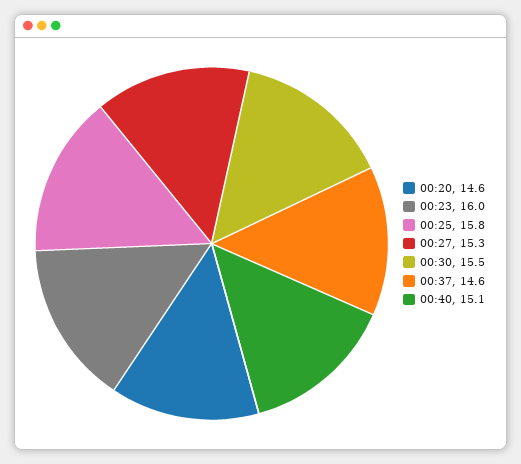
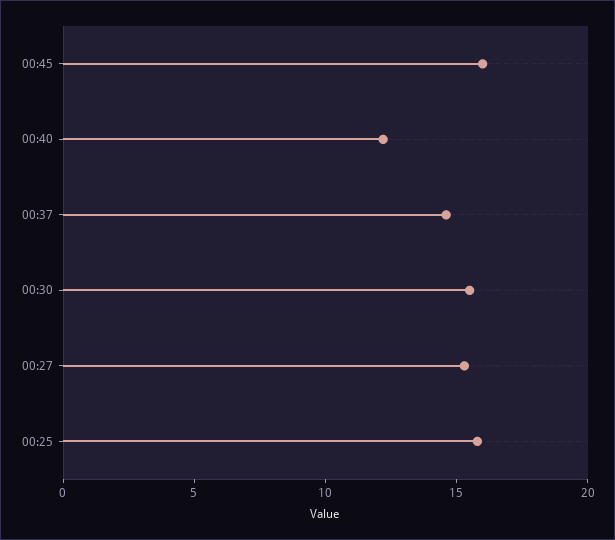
00:20: 14.6 -> none
00:23: 16 -> none
00:40: 15.1 -> 12
00:45: none -> 16

